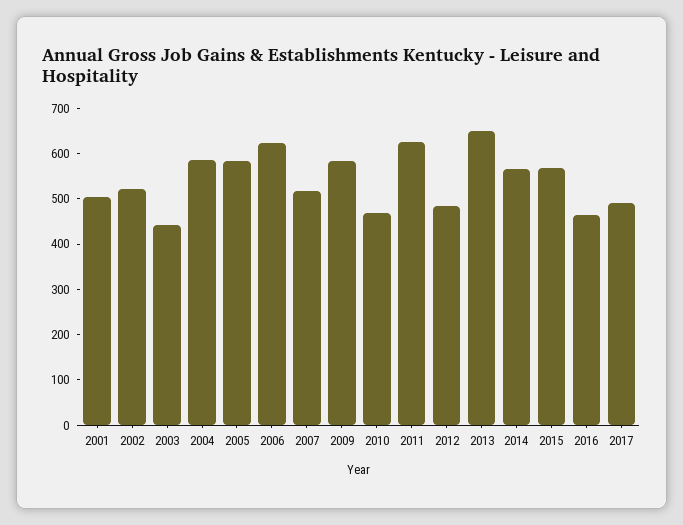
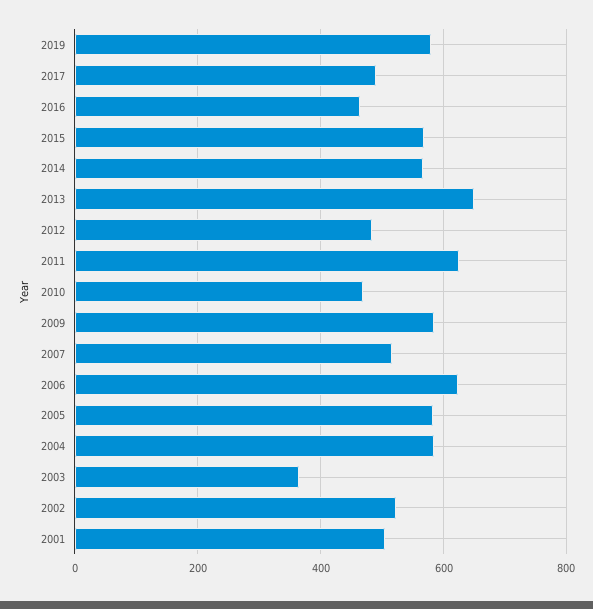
2003: 440 -> 360
2019: none -> 580

